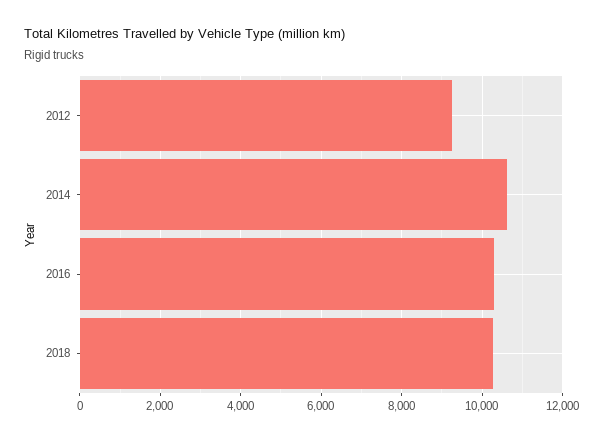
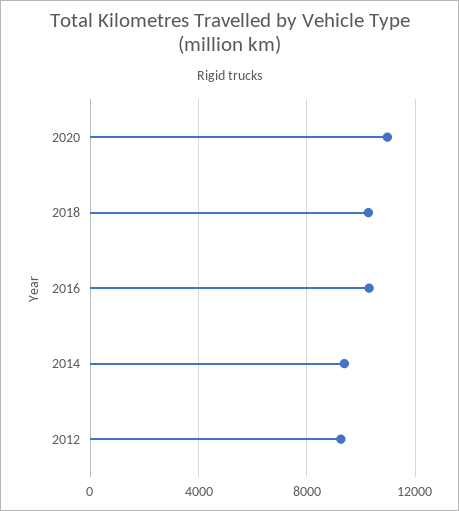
2014: 10600 -> 9500
2020: none -> 11000

